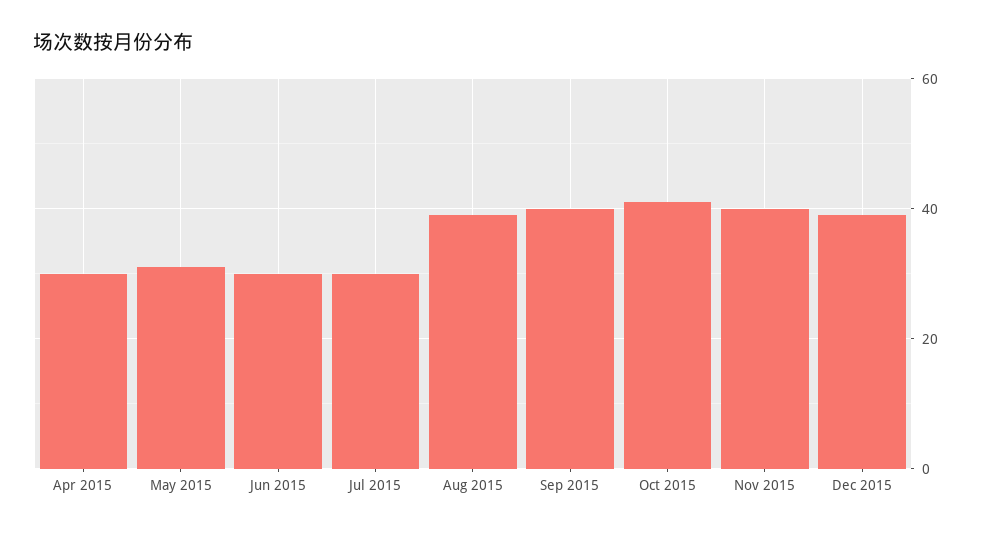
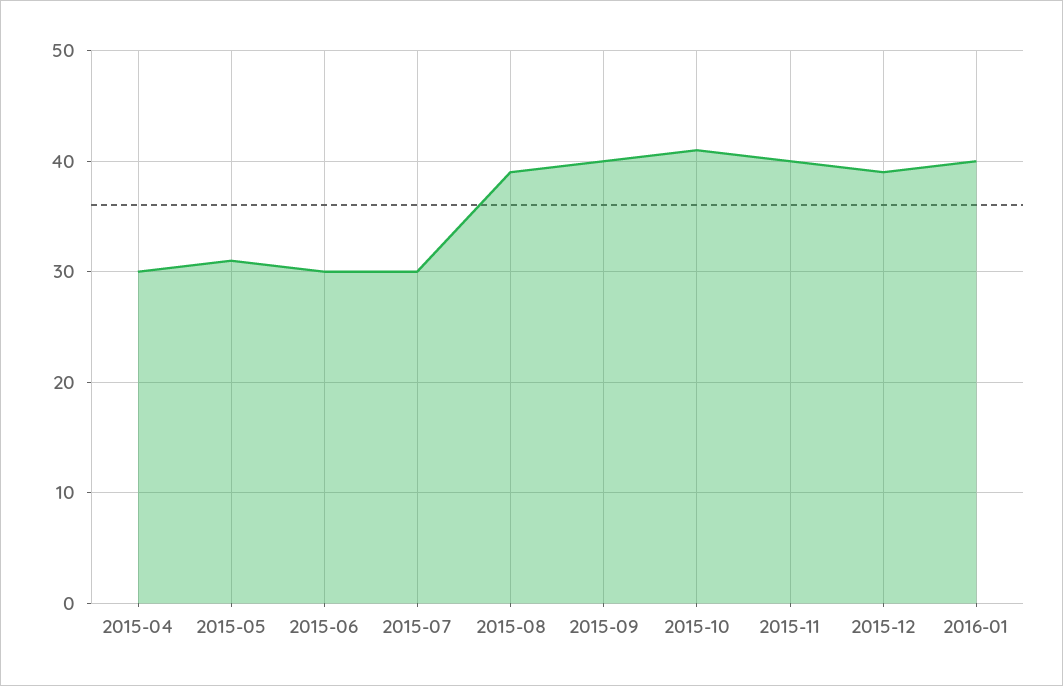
2016-01: none -> 40

